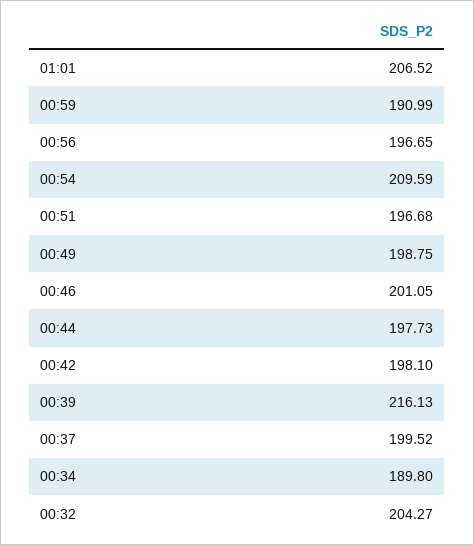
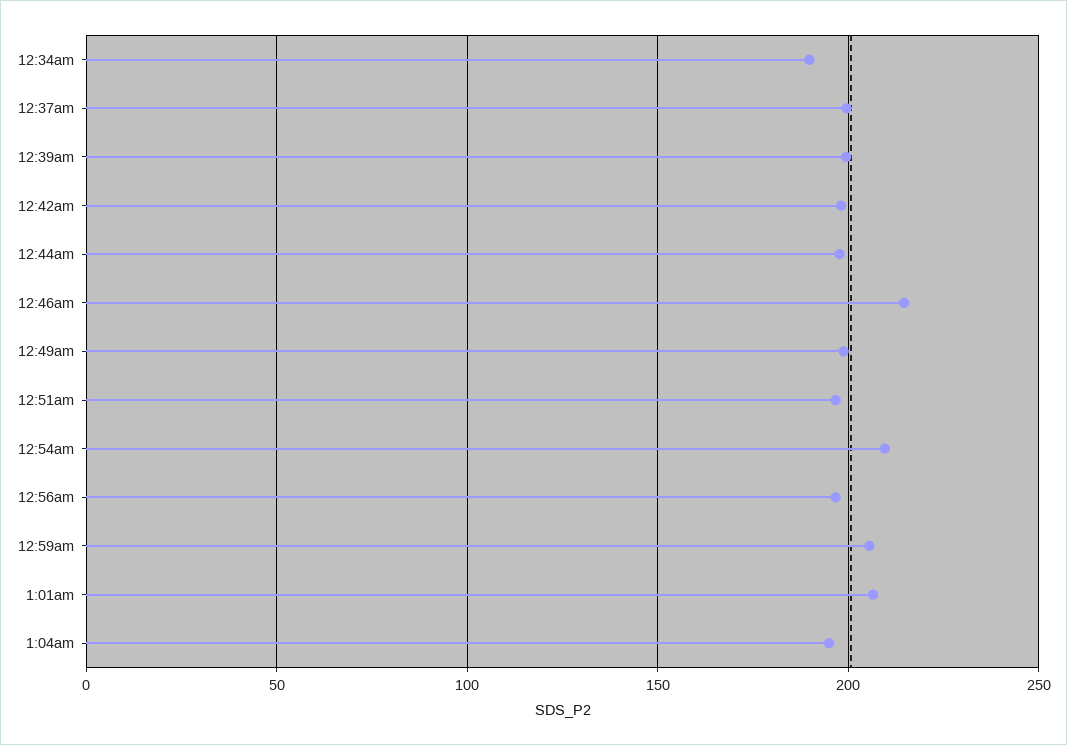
00:59: 190.99 -> 205
00:46: 201.05 -> 215
00:39: 216.13 -> 200
00:32: 204.27 -> none
1:04am: none -> 195

